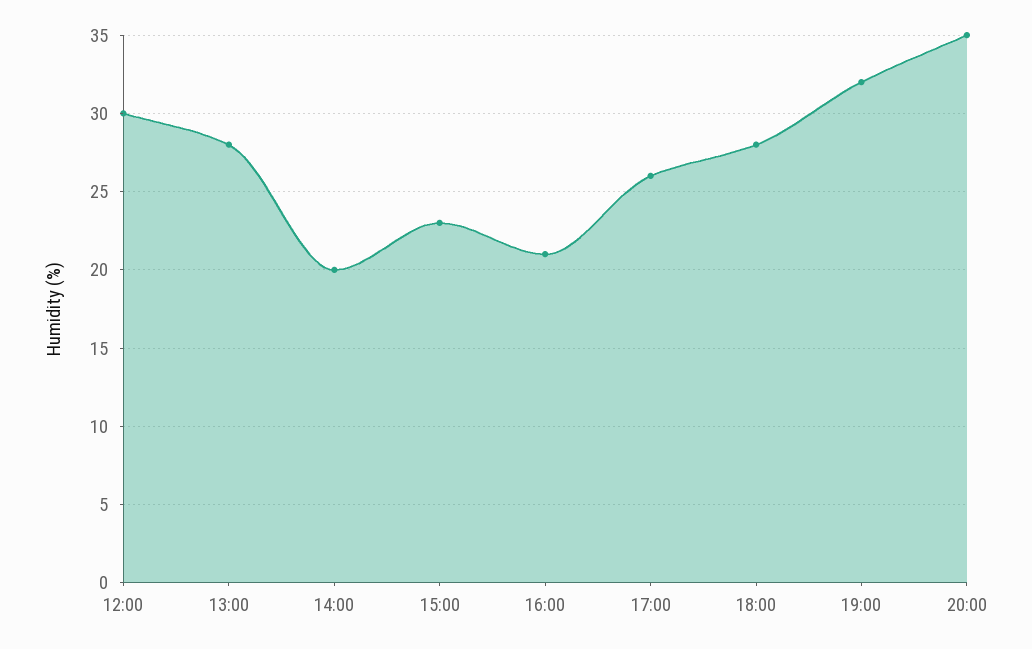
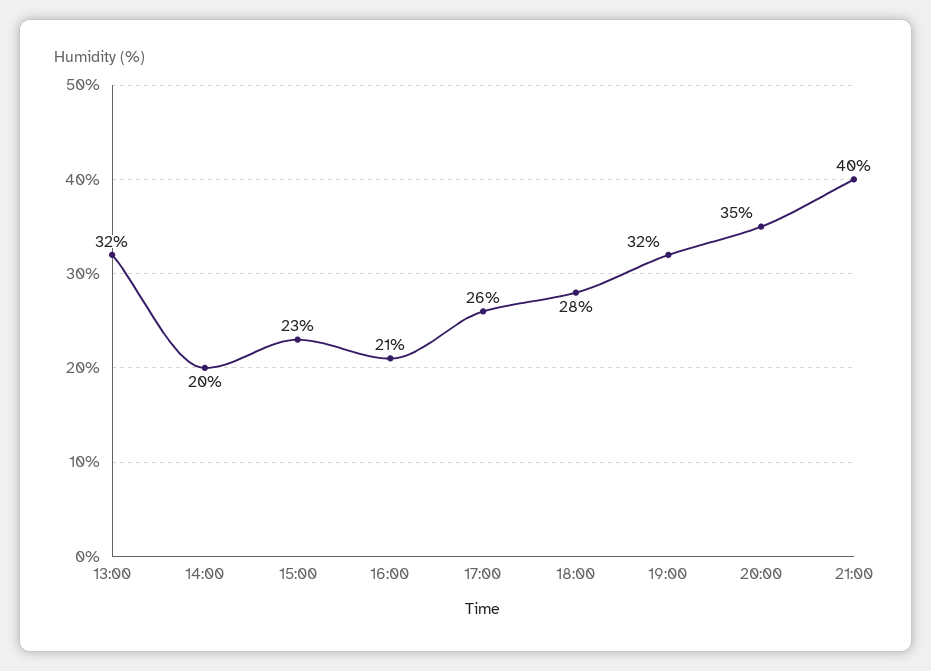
12:00: 30 -> none
13:00: 28 -> 32
21:00: none -> 40

